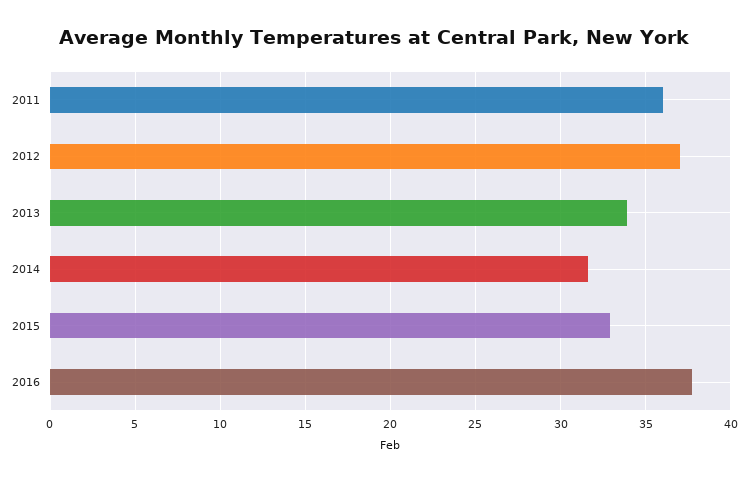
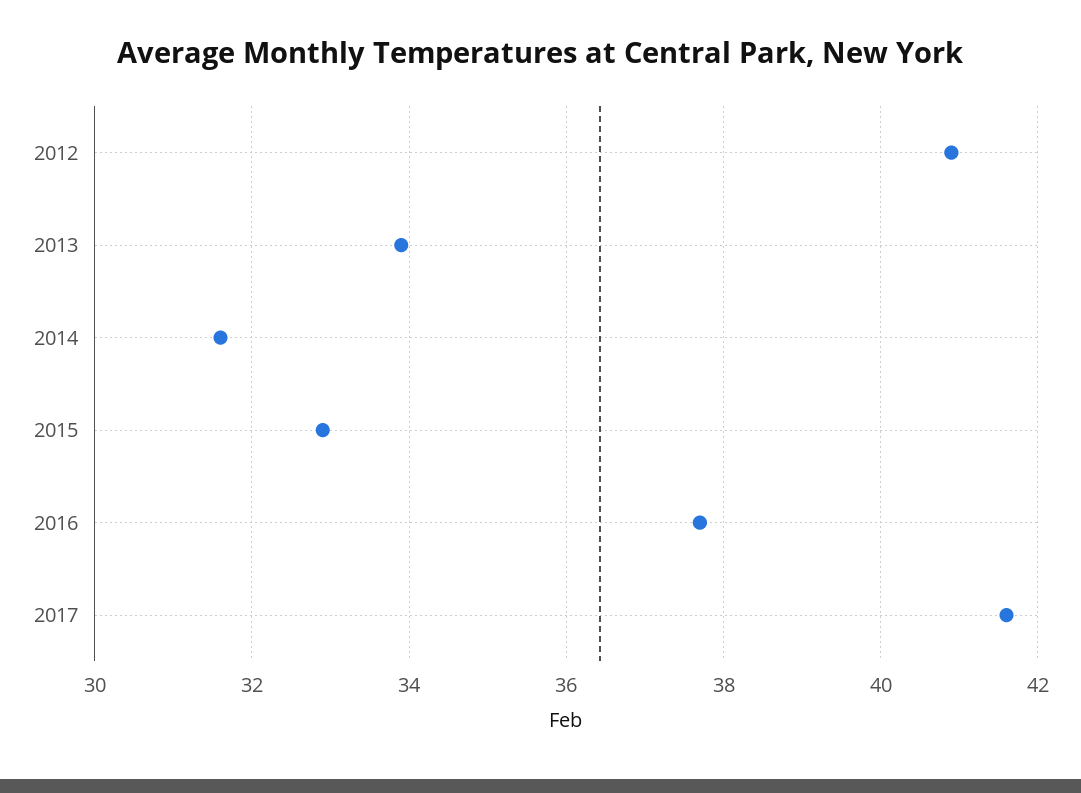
2011: 36 -> none
2012: 37 -> 41
2017: none -> 41.5

